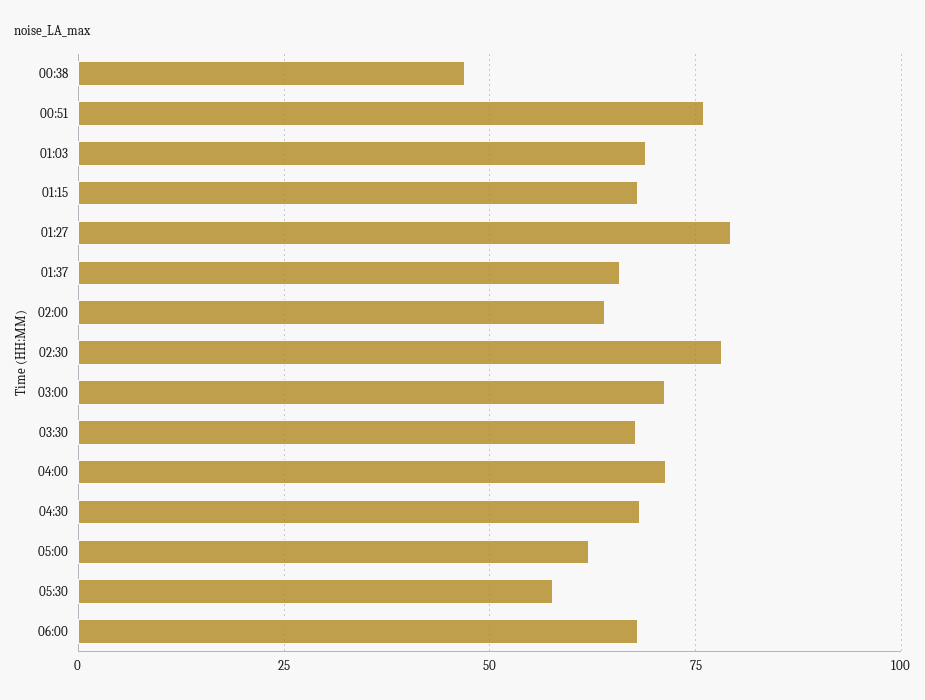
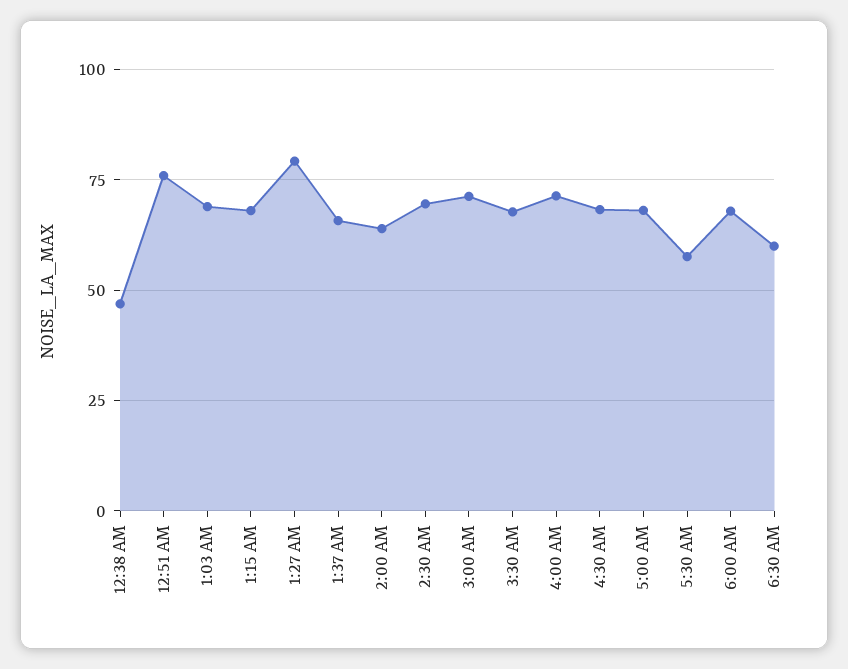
02:30: 77.5 -> 70
05:00: 62.5 -> 67.5
6:30 AM: none -> 60

